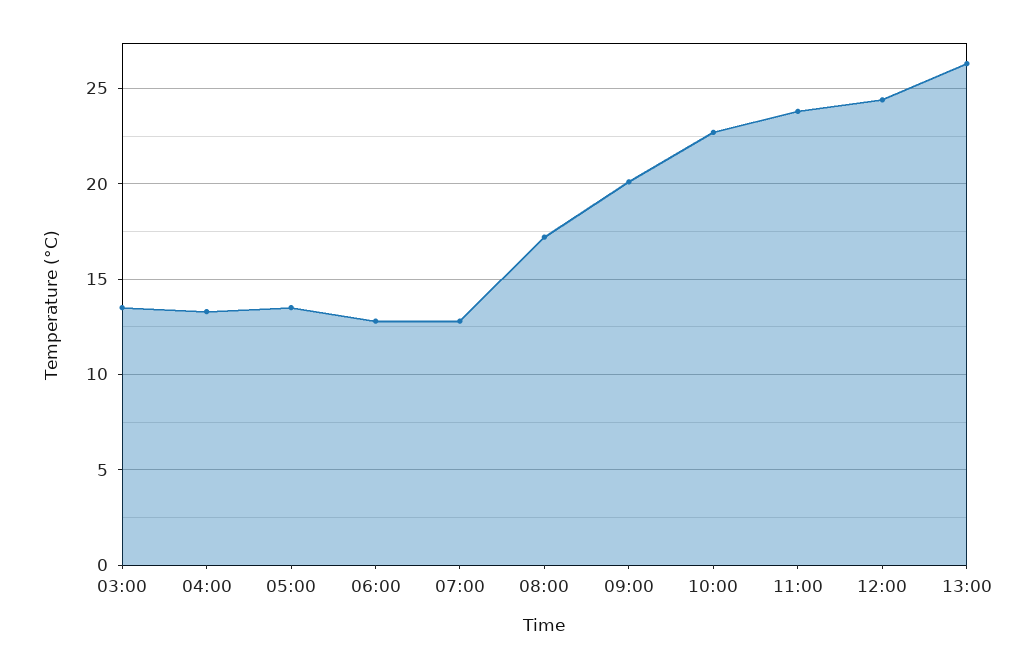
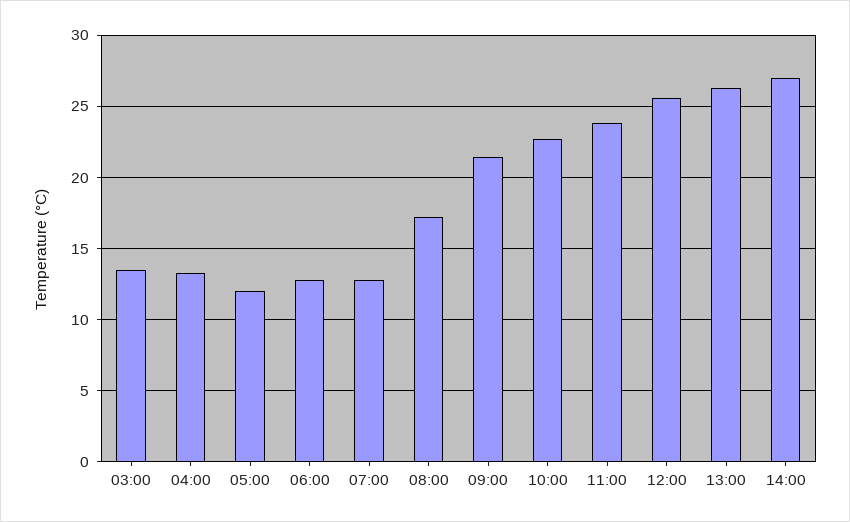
05:00: 13.5 -> 12
09:00: 20 -> 21.5
12:00: 24.5 -> 25.5
14:00: none -> 27

